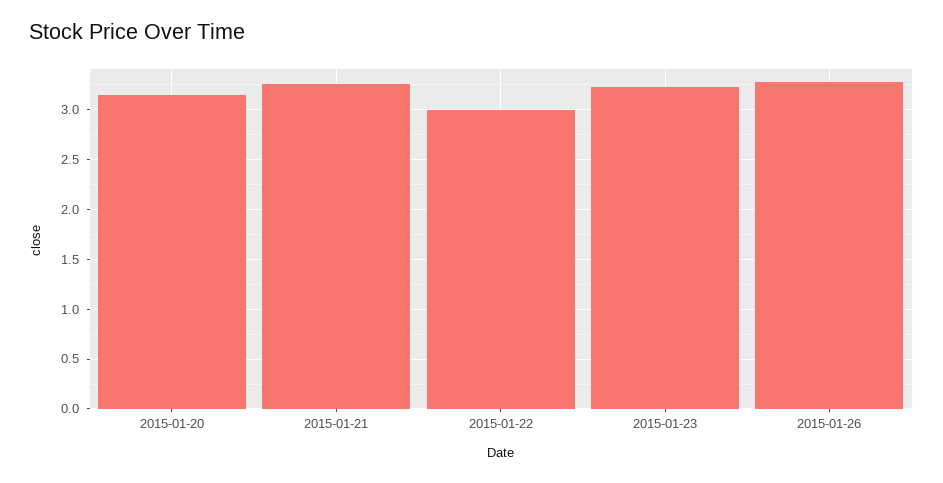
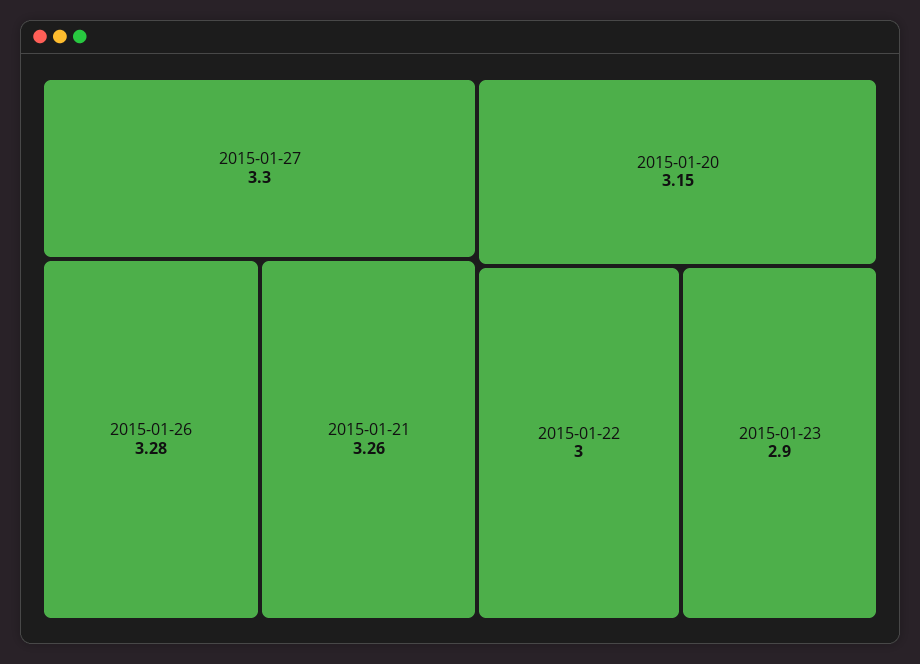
2015-01-23: 3.2 -> 2.9
2015-01-27: none -> 3.3

